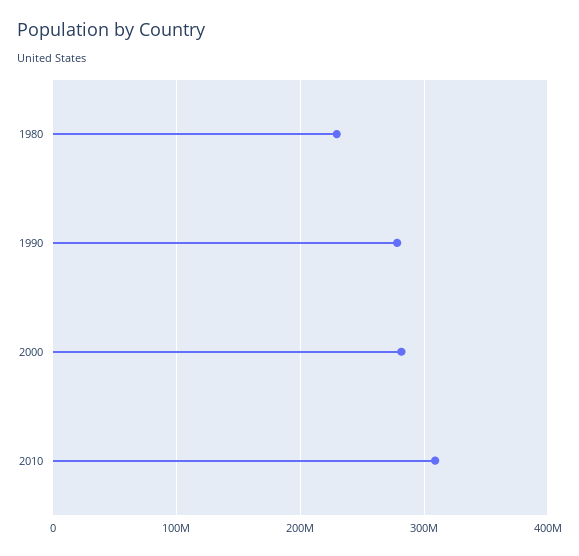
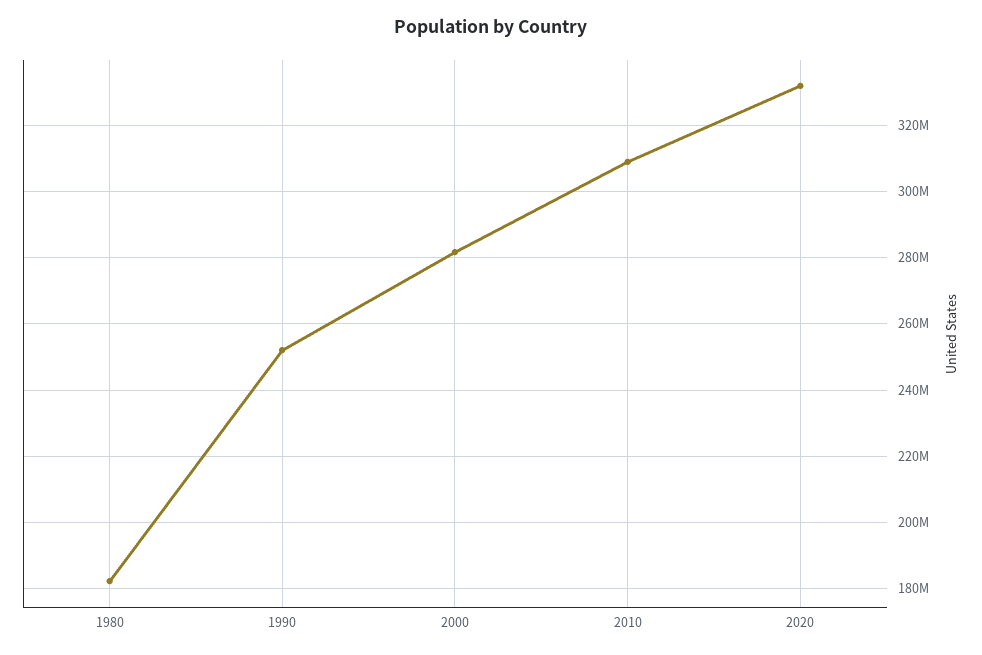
1980: 230000000 -> 182000000
1990: 280000000 -> 252000000
2020: none -> 332000000

